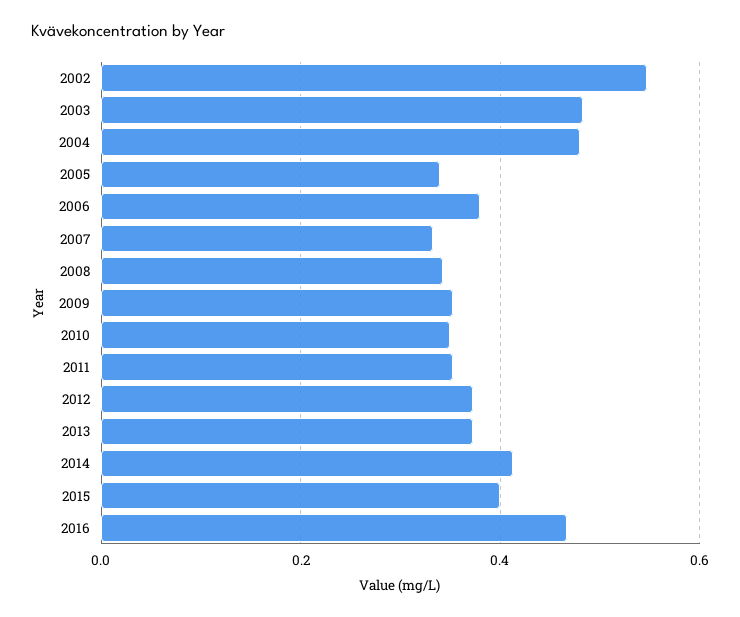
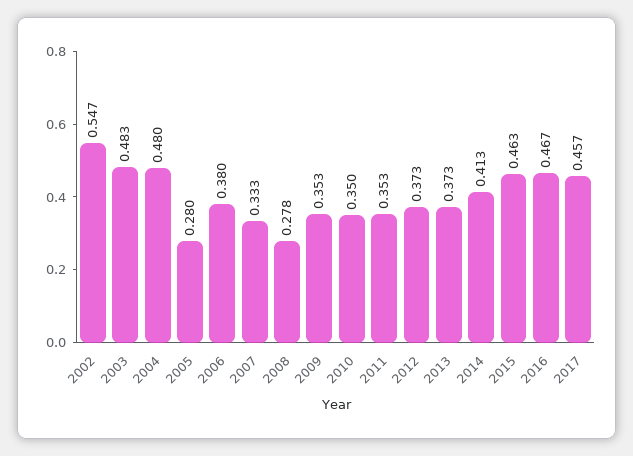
2005: 0.34 -> 0.28
2008: 0.34 -> 0.278
2015: 0.4 -> 0.463
2017: none -> 0.457

